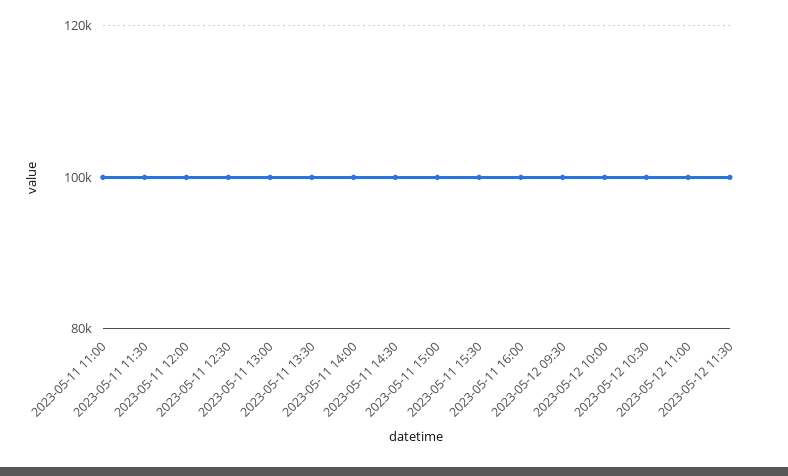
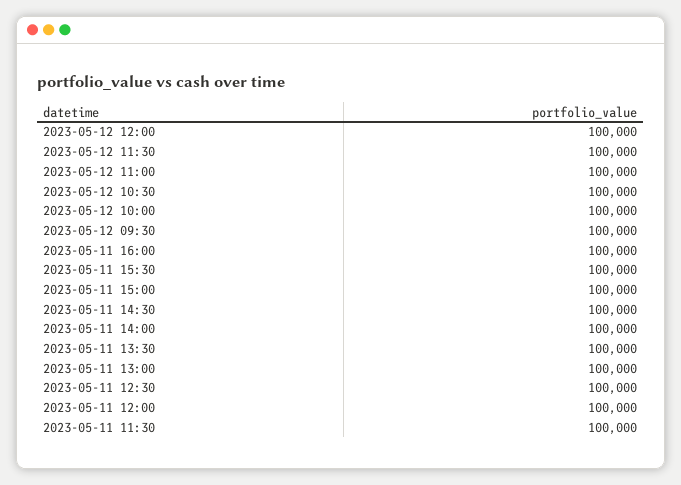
2023-05-11 11:00: 100000 -> none
2023-05-12 12:00: none -> 100000

